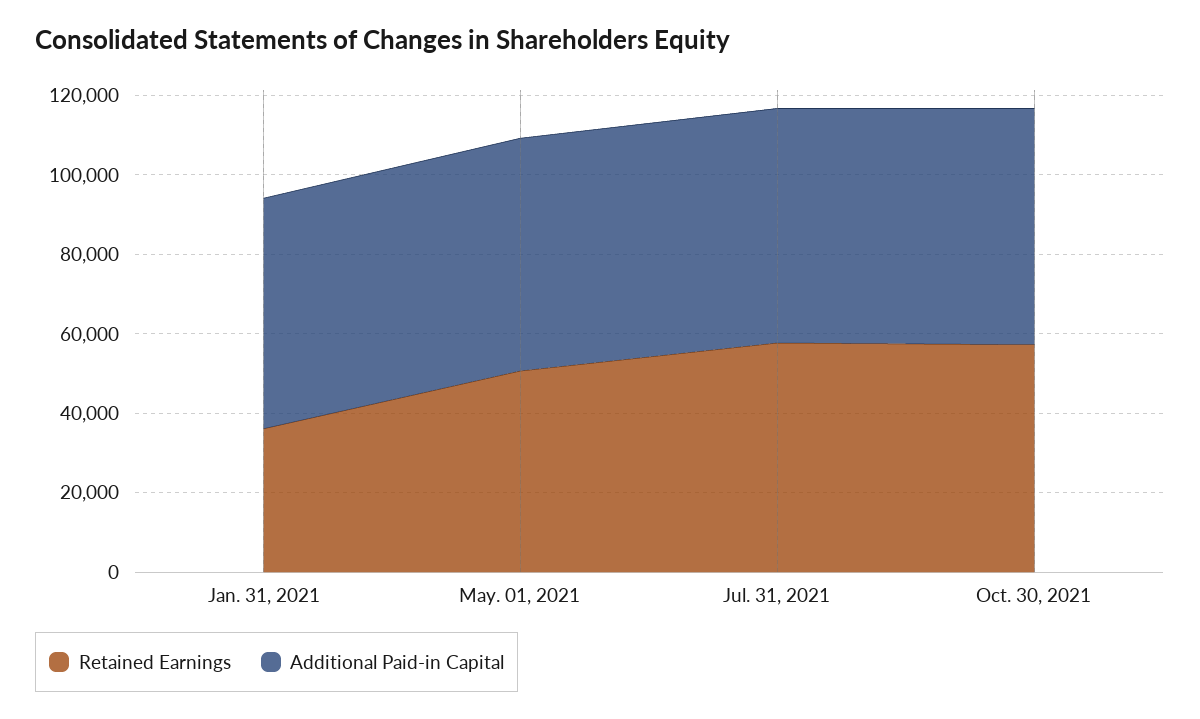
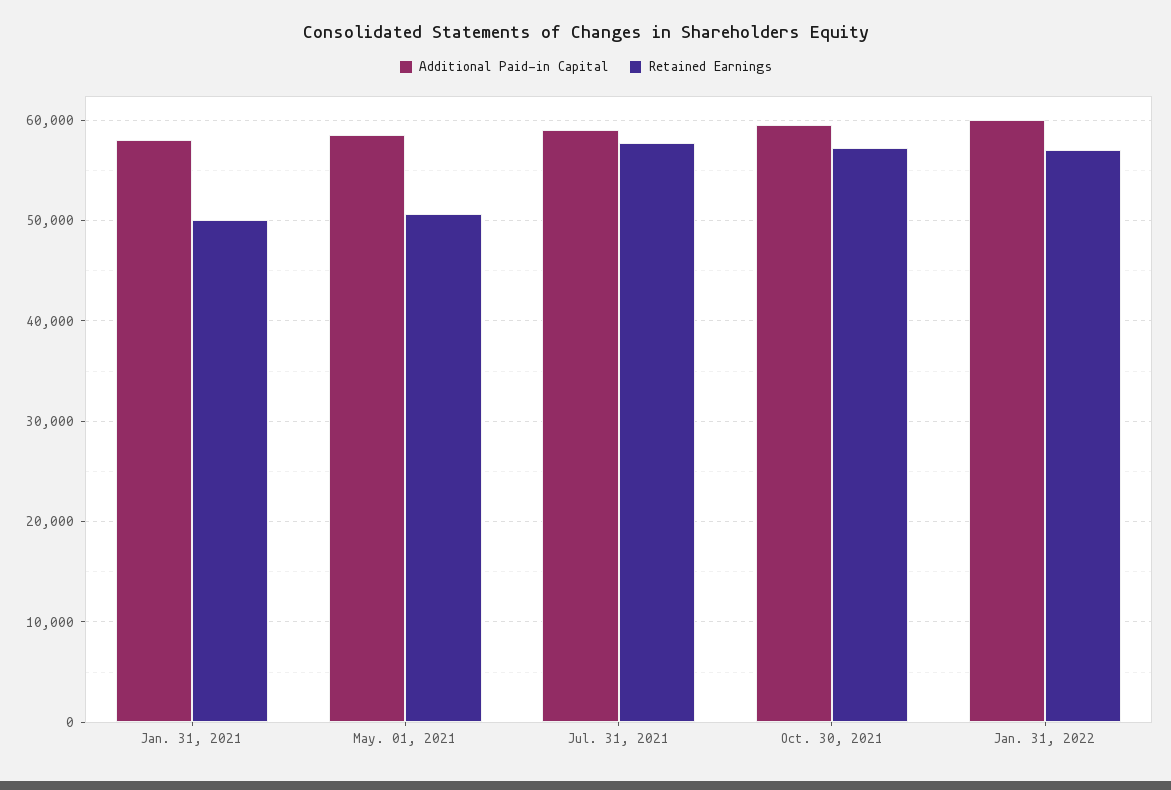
Retained Earnings, Jan. 31, 2021: 35000 -> 50000
Additional Paid-in Capital, Jan. 31, 2022: none -> 60000
Retained Earnings, Jan. 31, 2022: none -> 57000

